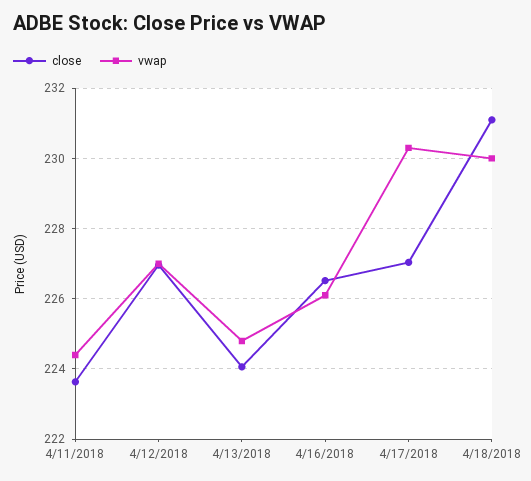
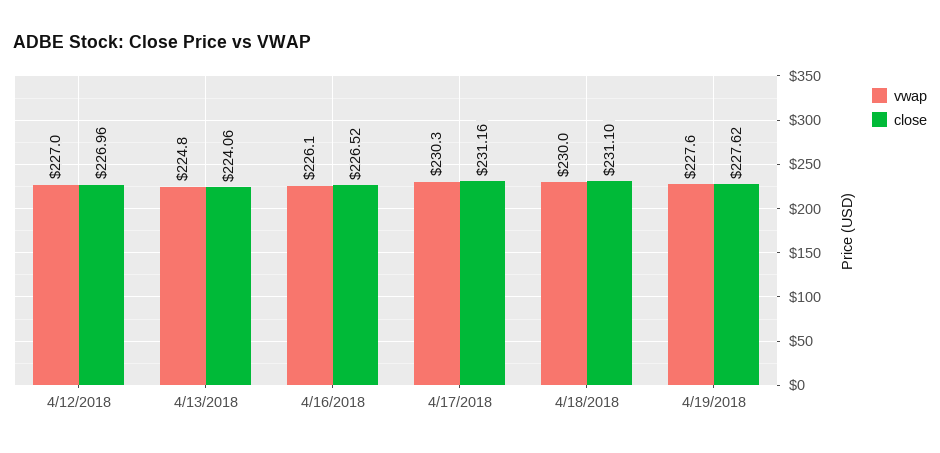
close, 4/11/2018: 223.6 -> none
vwap, 4/11/2018: 224.4 -> none
close, 4/17/2018: 227 -> 231.16
vwap, 4/19/2018: none -> 227.6
close, 4/19/2018: none -> 227.62

